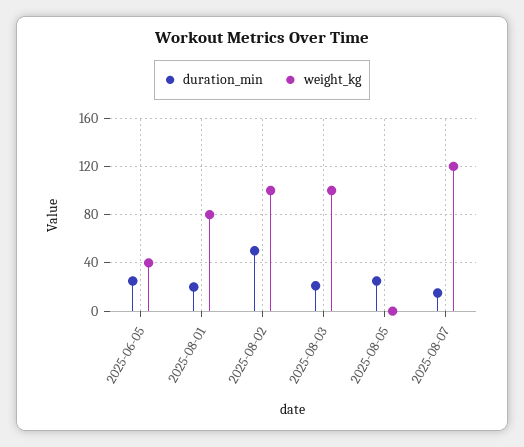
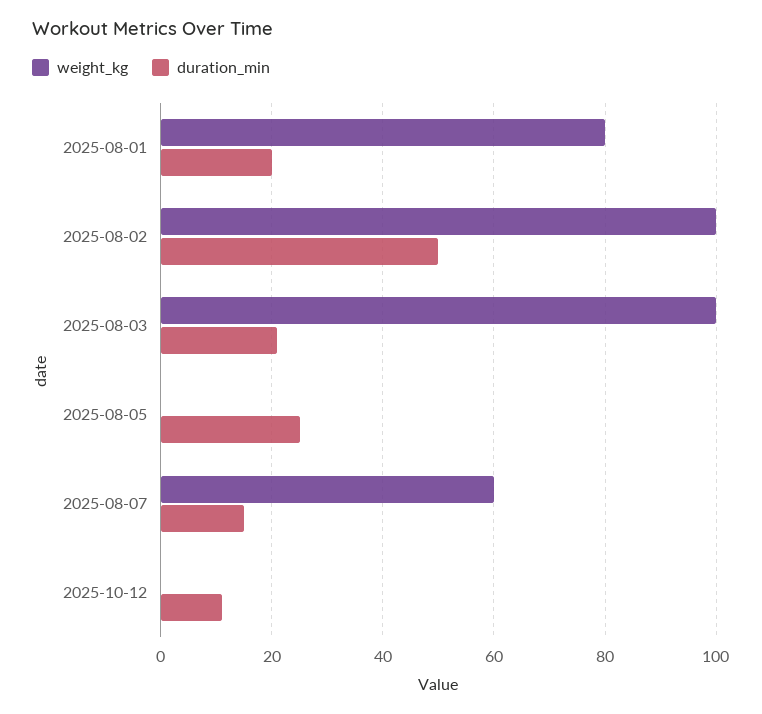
duration_min, 2025-06-05: 25 -> none
weight_kg, 2025-06-05: 40 -> none
weight_kg, 2025-08-07: 120 -> 60
weight_kg, 2025-10-12: none -> 0
duration_min, 2025-10-12: none -> 10

